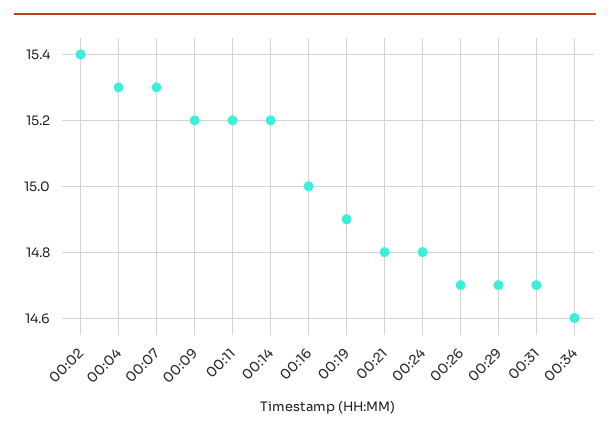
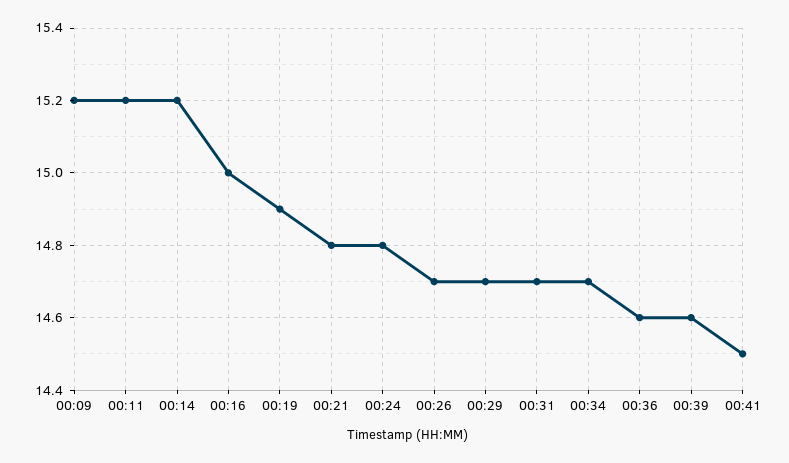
00:02: 15.4 -> none
00:04: 15.3 -> none
00:07: 15.3 -> none
00:34: 14.6 -> 14.7
00:36: none -> 14.6
00:39: none -> 14.6
00:41: none -> 14.5

